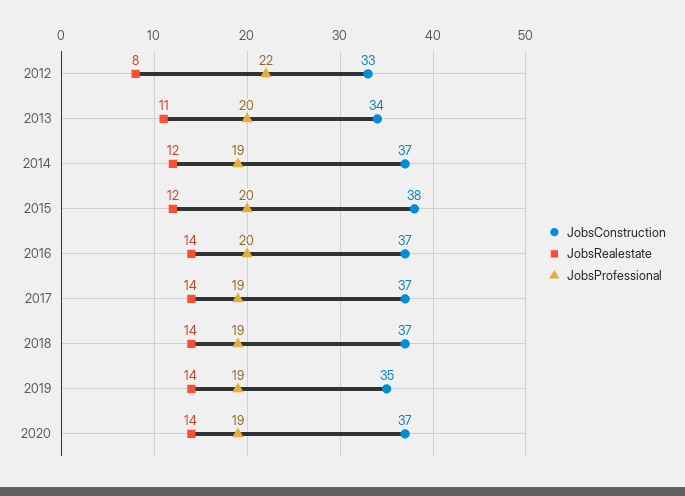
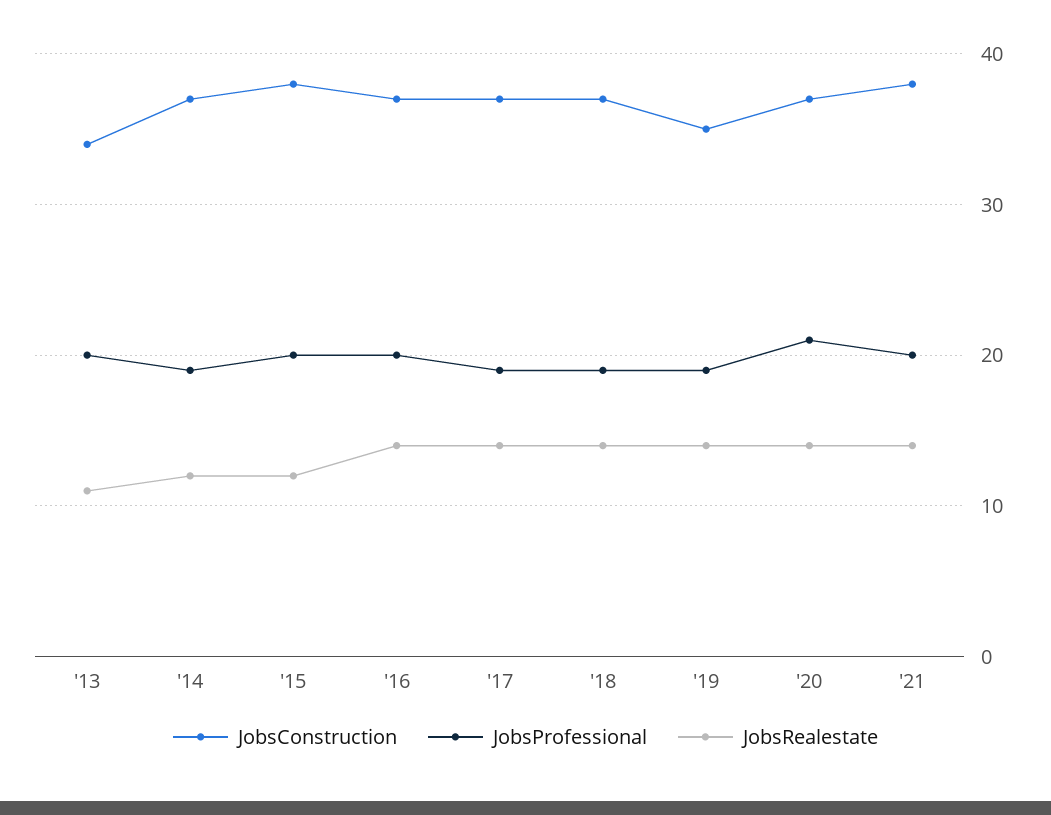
JobsConstruction, 2012: 33 -> none
JobsRealestate, 2012: 8 -> none
JobsProfessional, 2012: 22 -> none
JobsProfessional, 2020: 19 -> 21
JobsConstruction, '21: none -> 38
JobsProfessional, '21: none -> 20
JobsRealestate, '21: none -> 14

